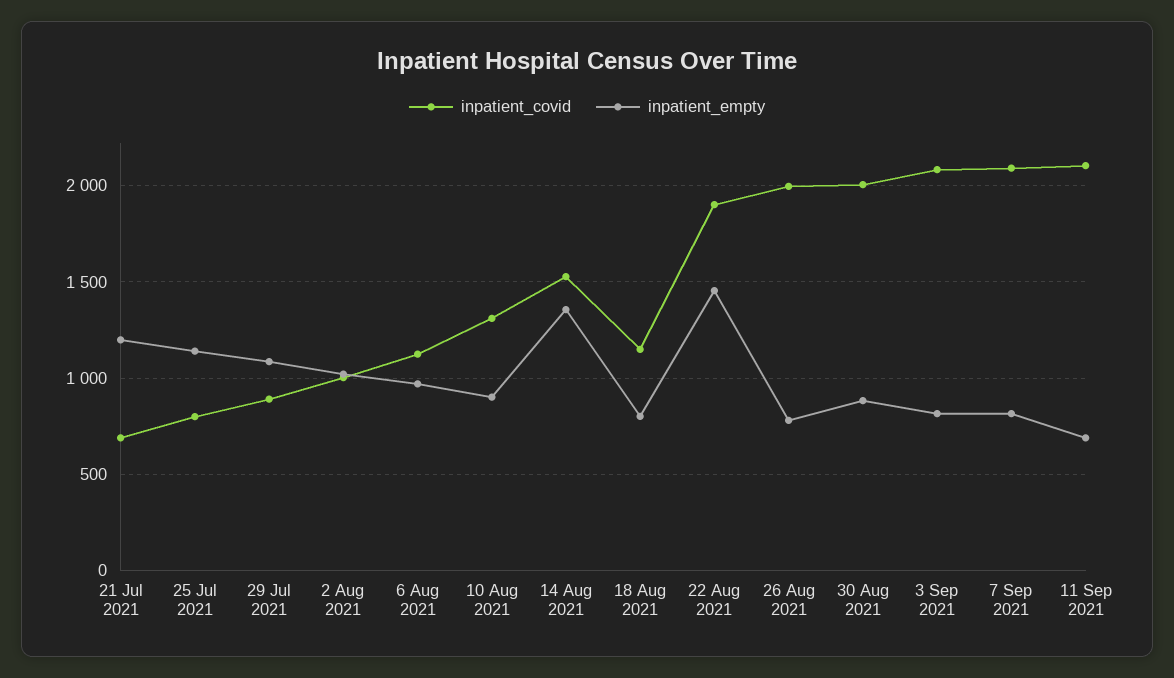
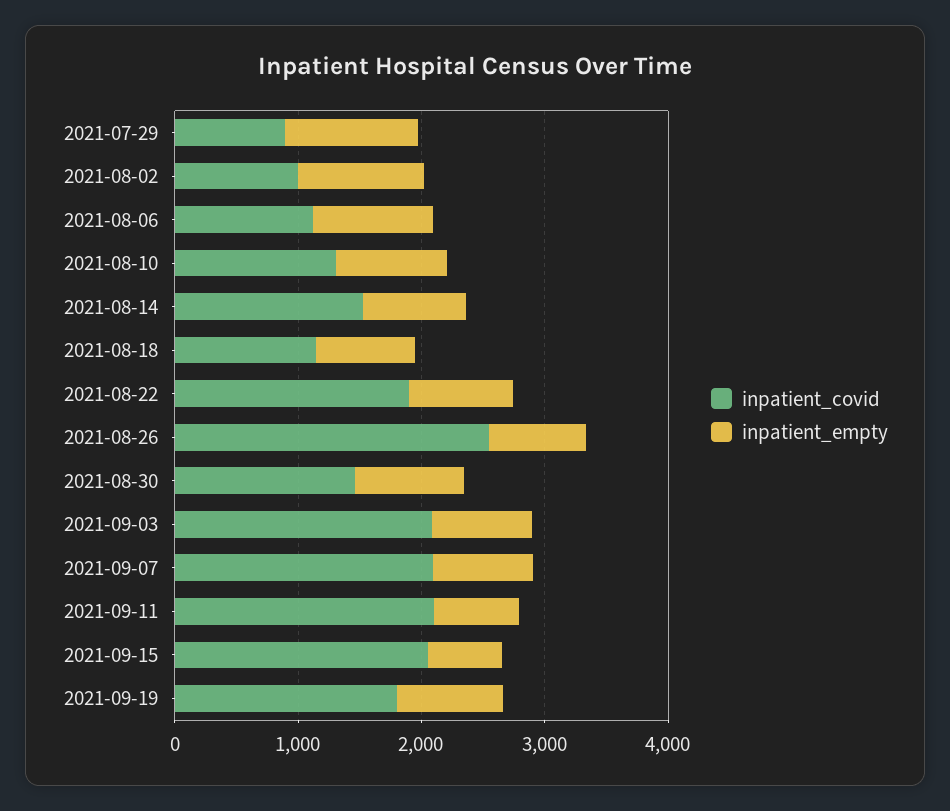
inpatient_covid, 21 Jul 2021: 700 -> none
inpatient_empty, 21 Jul 2021: 1200 -> none
inpatient_covid, 25 Jul 2021: 800 -> none
inpatient_empty, 25 Jul 2021: 1150 -> none
inpatient_empty, 14 Aug 2021: 1350 -> 800
inpatient_empty, 22 Aug 2021: 1450 -> 800
inpatient_covid, 26 Aug 2021: 2000 -> 2600
inpatient_covid, 30 Aug 2021: 2000 -> 1400
inpatient_covid, 2021-09-15: none -> 2000
inpatient_empty, 2021-09-15: none -> 600
inpatient_covid, 2021-09-19: none -> 1800
inpatient_empty, 2021-09-19: none -> 800

